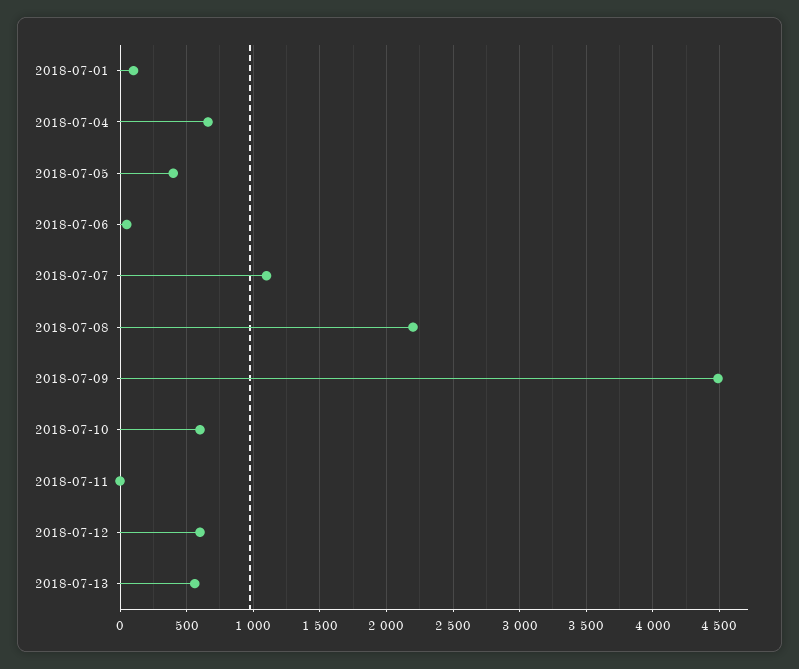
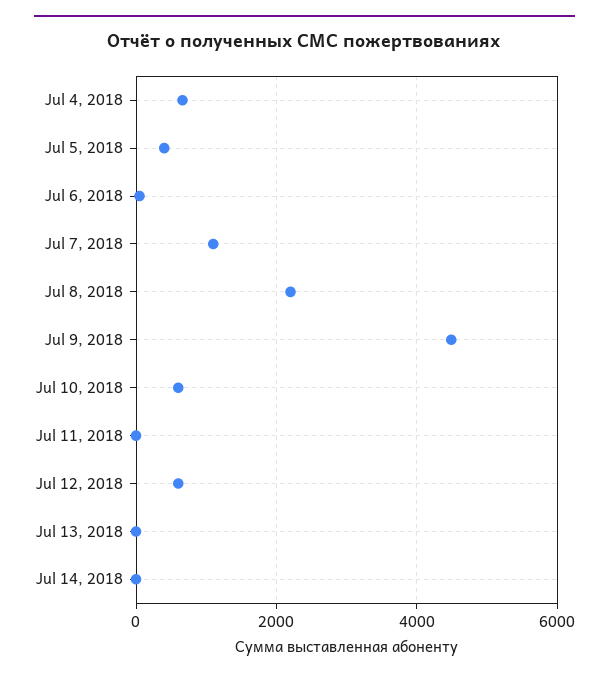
2018-07-01: 100 -> none
2018-07-13: 550 -> 0
Jul 14, 2018: none -> 0

